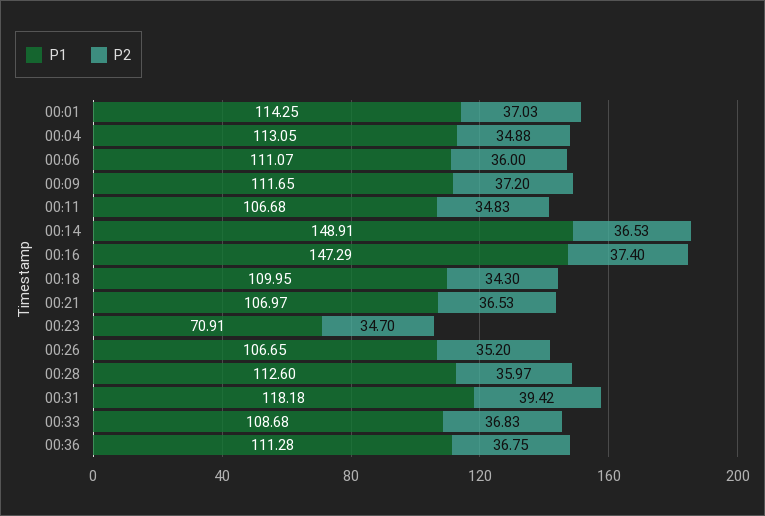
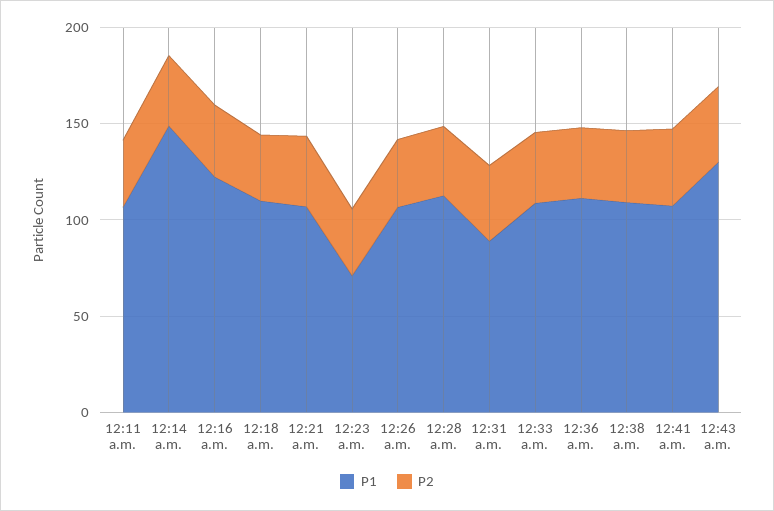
P1, 00:01: 114.25 -> none
P2, 00:01: 37.03 -> none
P1, 00:04: 113.05 -> none
P2, 00:04: 34.88 -> none
P1, 00:06: 111.07 -> none
P2, 00:06: 36 -> none
P1, 00:09: 111.65 -> none
P2, 00:09: 37.2 -> none
P1, 00:16: 147.29 -> 120
P1, 00:31: 118.18 -> 90
P1, 12:38 a.m.: none -> 110
P2, 12:38 a.m.: none -> 40
P1, 12:41 a.m.: none -> 110
P2, 12:41 a.m.: none -> 40
P1, 12:43 a.m.: none -> 130
P2, 12:43 a.m.: none -> 40

